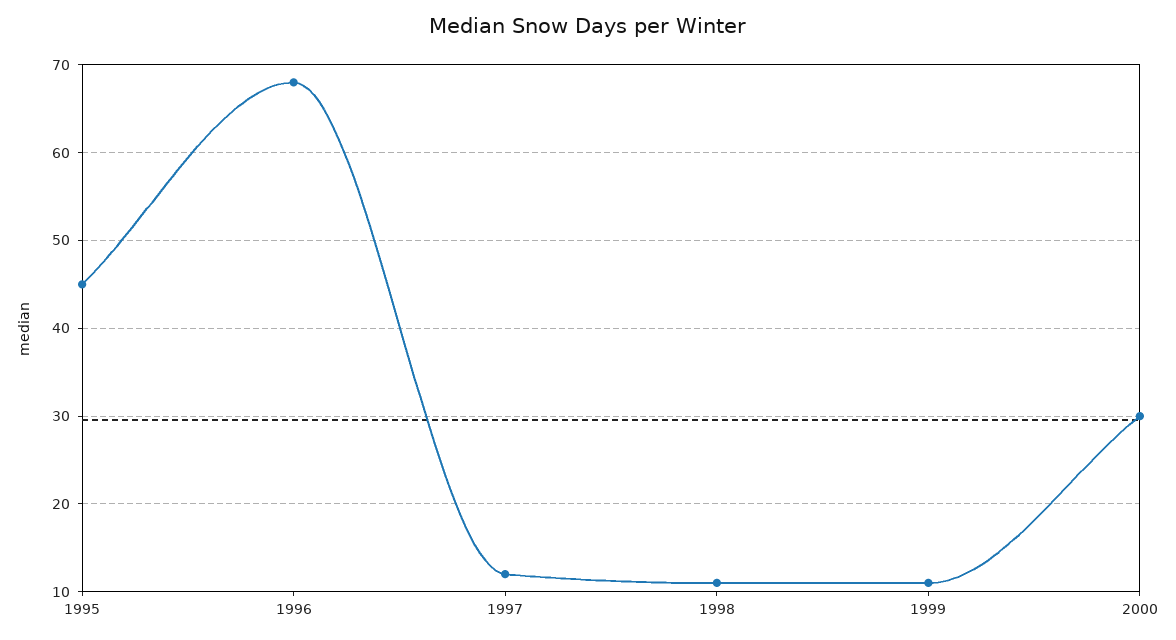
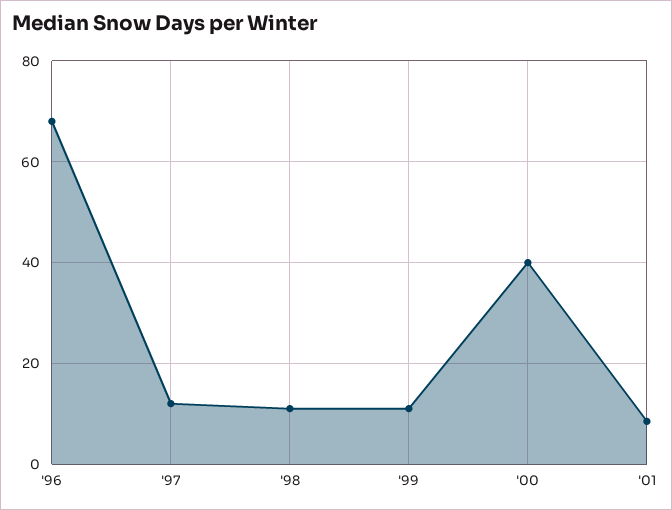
1995: 45 -> none
2000: 30 -> 40
'01: none -> 8

